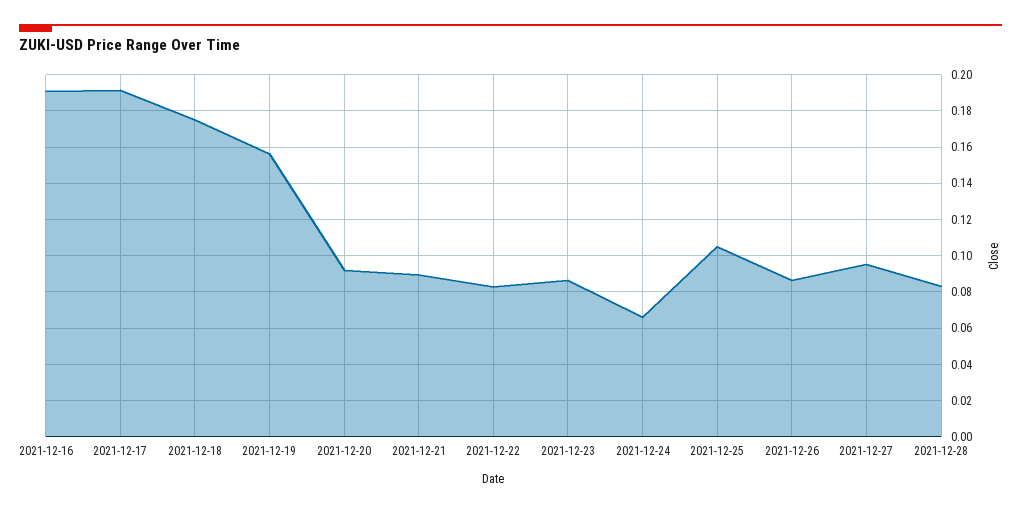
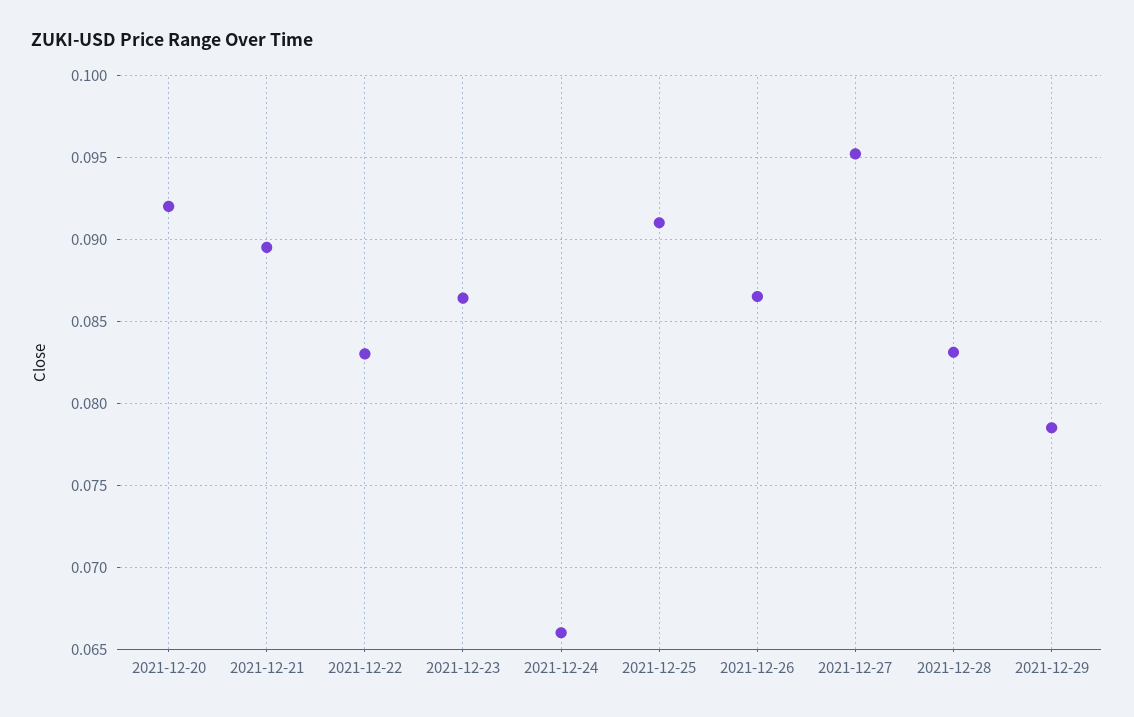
2021-12-16: 0.19 -> none
2021-12-17: 0.19 -> none
2021-12-18: 0.175 -> none
2021-12-19: 0.155 -> none
2021-12-25: 0.105 -> 0.091
2021-12-29: none -> 0.0785

